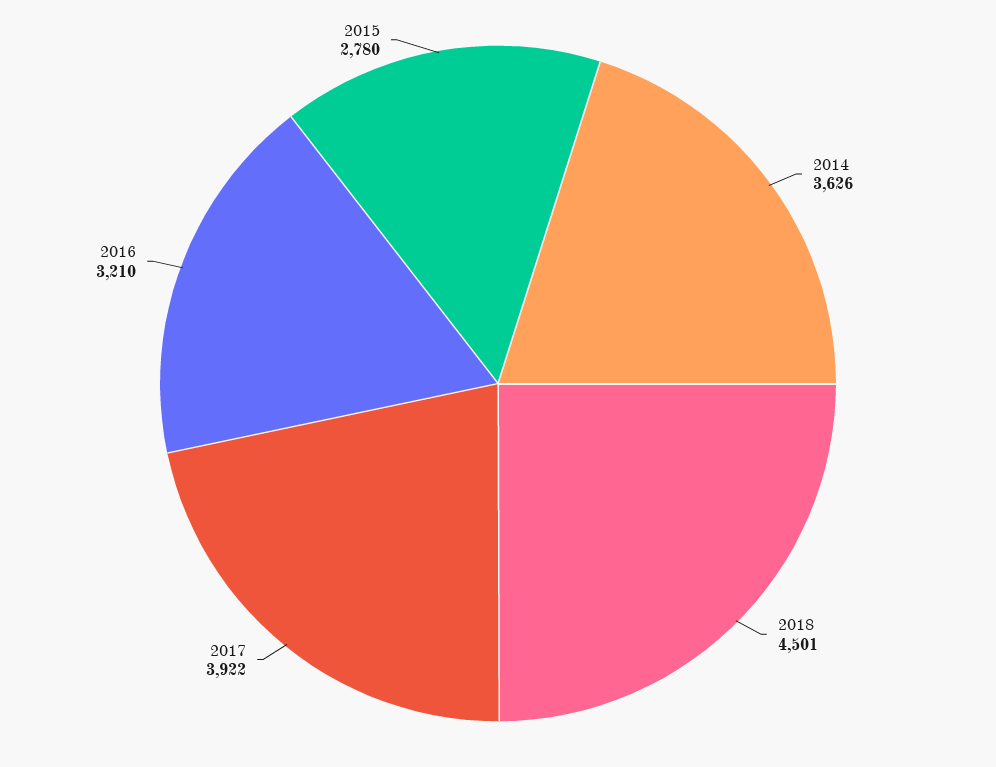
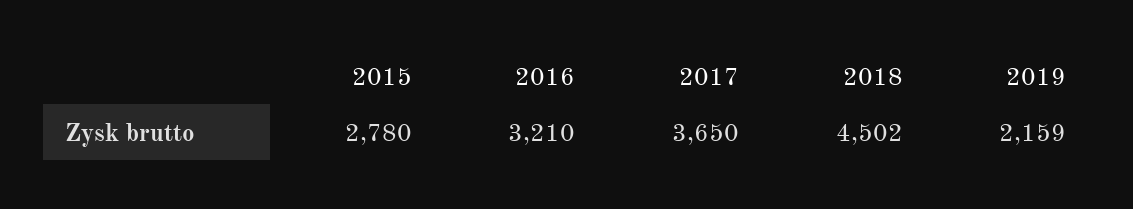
2014: 3626 -> none
2018: 4501 -> 4502
2017: 3922 -> 3650
2019: none -> 2159

